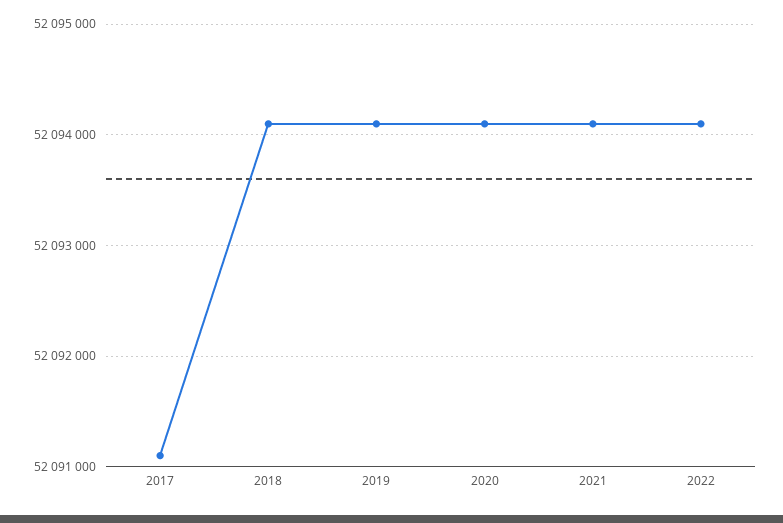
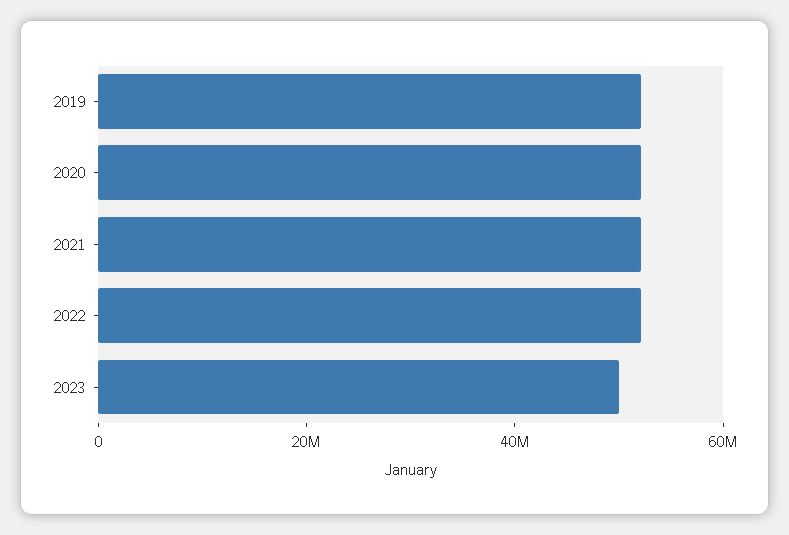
2017: 52091100 -> none
2018: 52094100 -> none
2023: none -> 50000000

